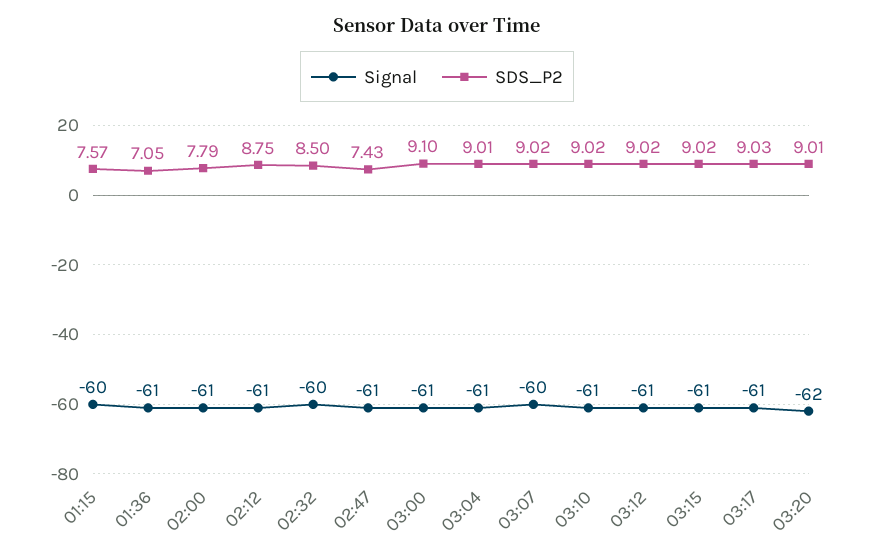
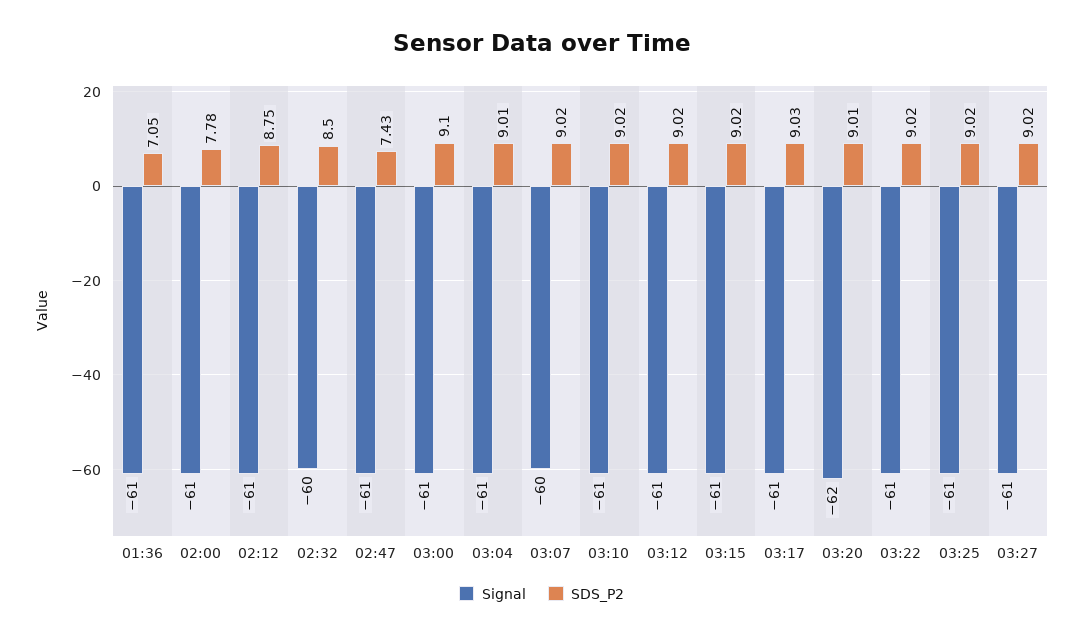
Signal, 01:15: -60 -> none
SDS_P2, 01:15: 7.57 -> none
SDS_P2, 02:00: 7.79 -> 7.78
Signal, 03:22: none -> -61
SDS_P2, 03:22: none -> 9.02
Signal, 03:25: none -> -61
SDS_P2, 03:25: none -> 9.02
Signal, 03:27: none -> -61
SDS_P2, 03:27: none -> 9.02

